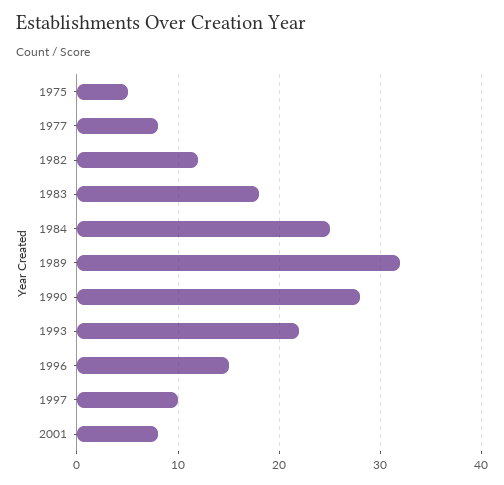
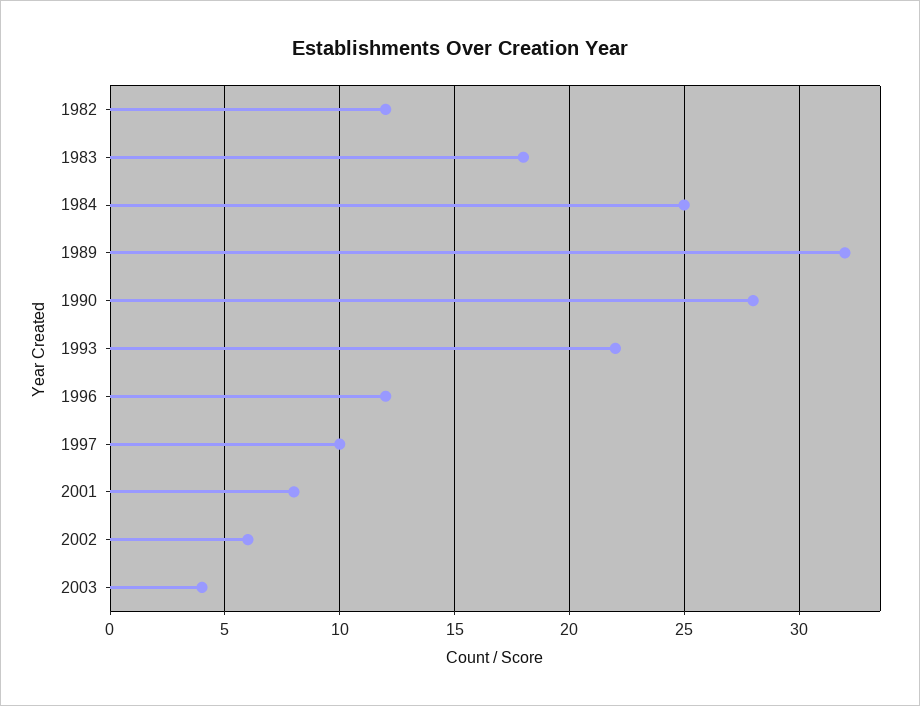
1975: 5 -> none
1977: 8 -> none
1996: 15 -> 12
2002: none -> 6
2003: none -> 4

